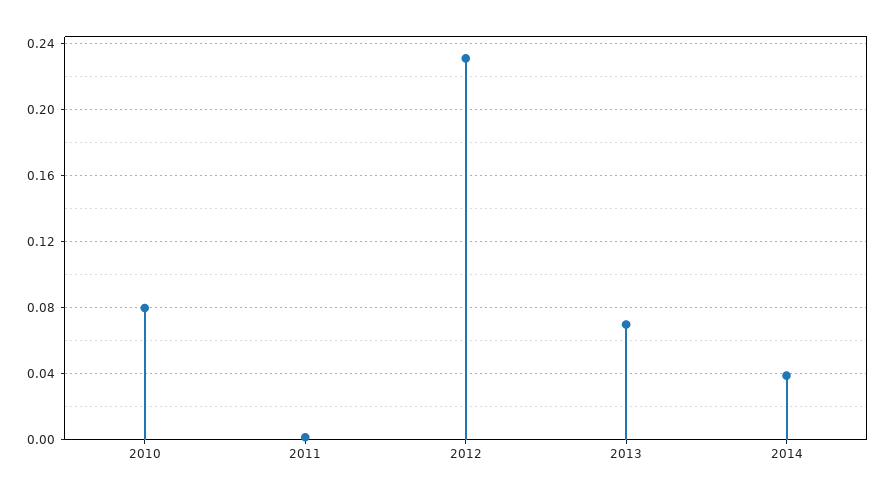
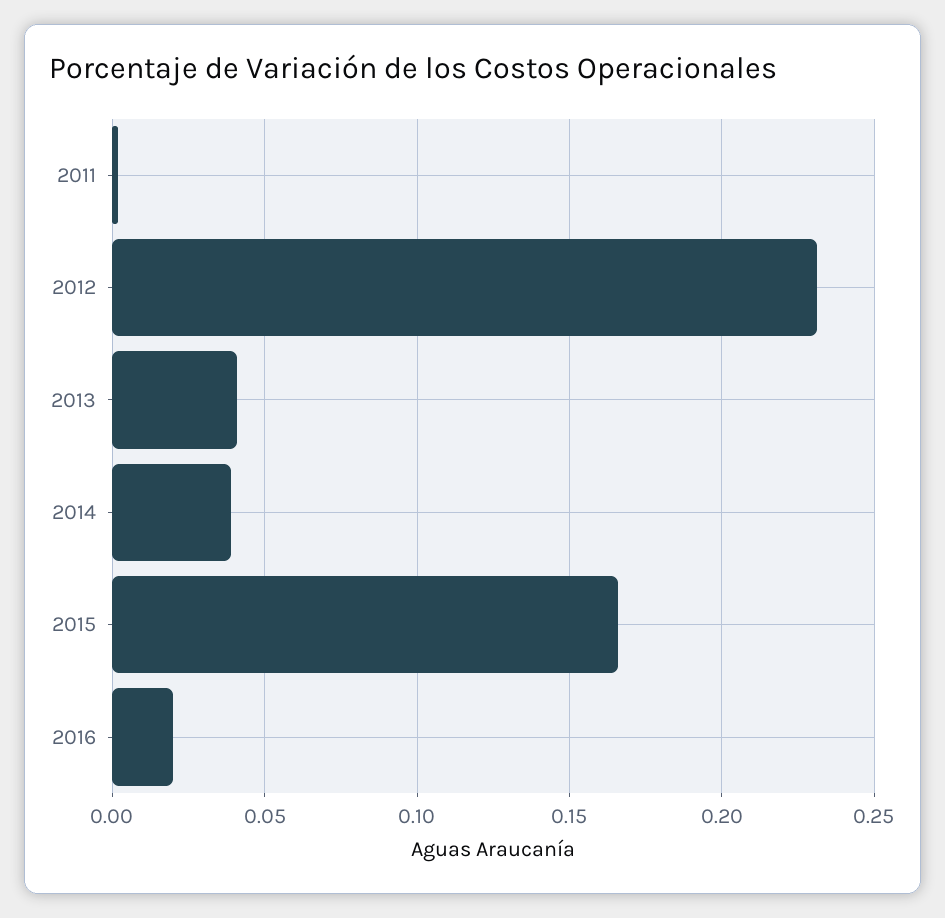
2010: 0.08 -> none
2013: 0.07 -> 0.04
2015: none -> 0.165
2016: none -> 0.02

